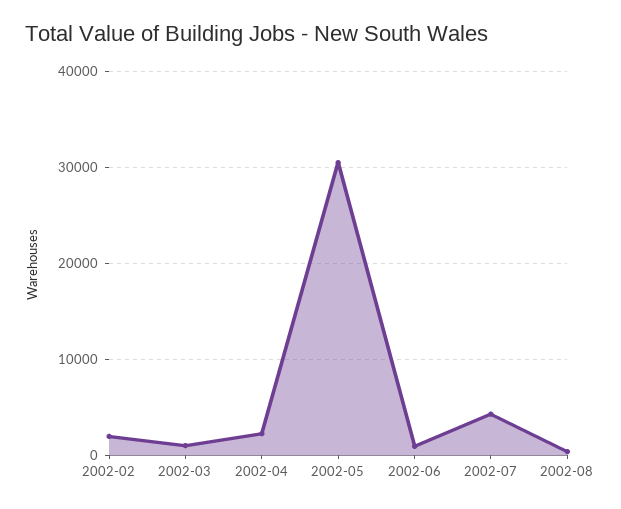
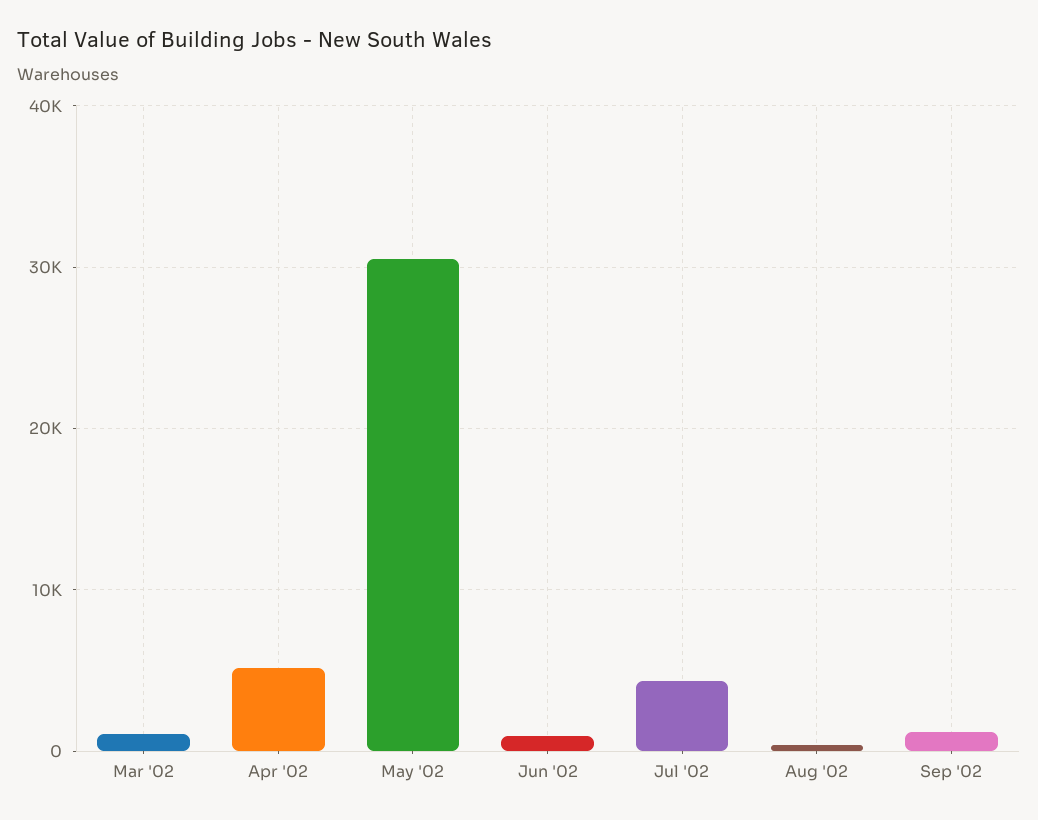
2002-02: 2000 -> none
2002-04: 2000 -> 5000
Sep '02: none -> 1000

